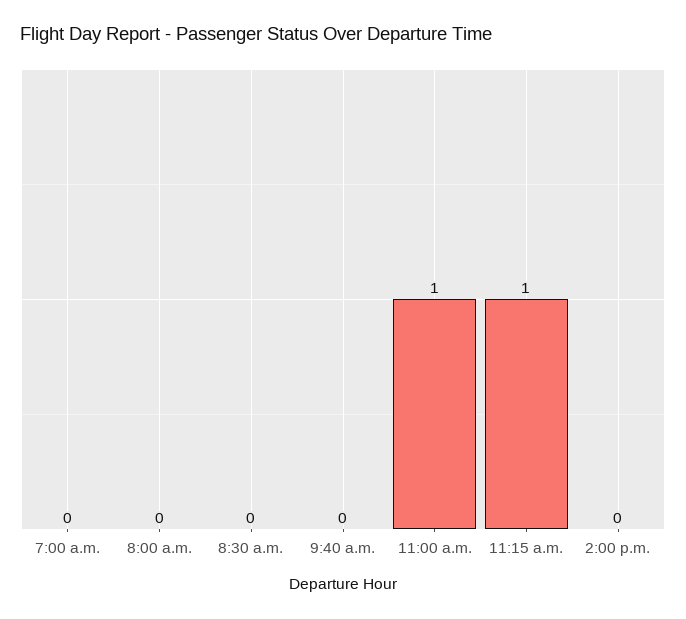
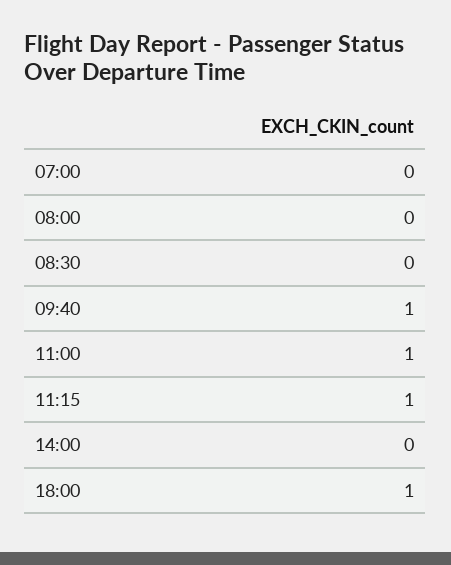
9:40 a.m.: 0 -> 1
18:00: none -> 1

